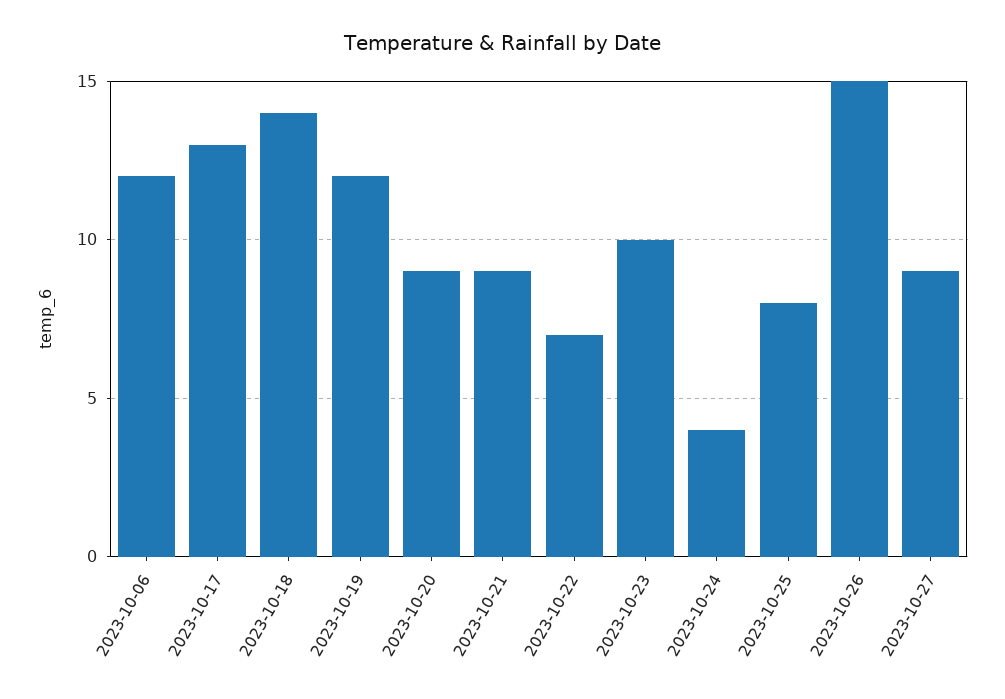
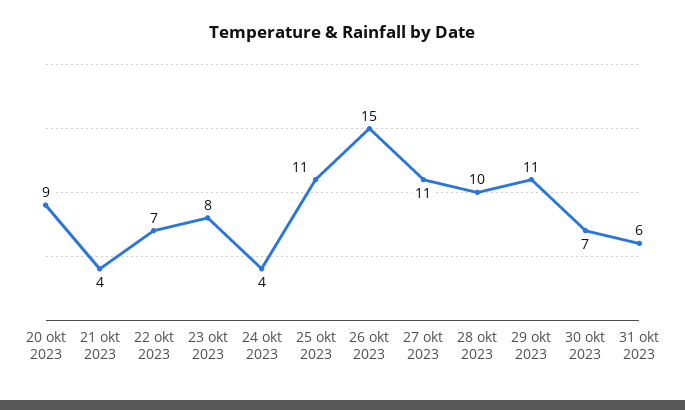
2023-10-06: 12 -> none
2023-10-17: 13 -> none
2023-10-18: 14 -> none
2023-10-19: 12 -> none
2023-10-21: 9 -> 4
2023-10-23: 10 -> 8
2023-10-25: 8 -> 11
2023-10-27: 9 -> 11
28 okt 2023: none -> 10
29 okt 2023: none -> 11
30 okt 2023: none -> 7
31 okt 2023: none -> 6

